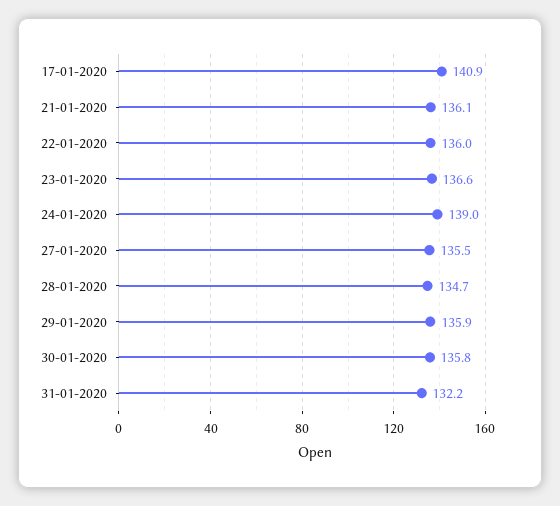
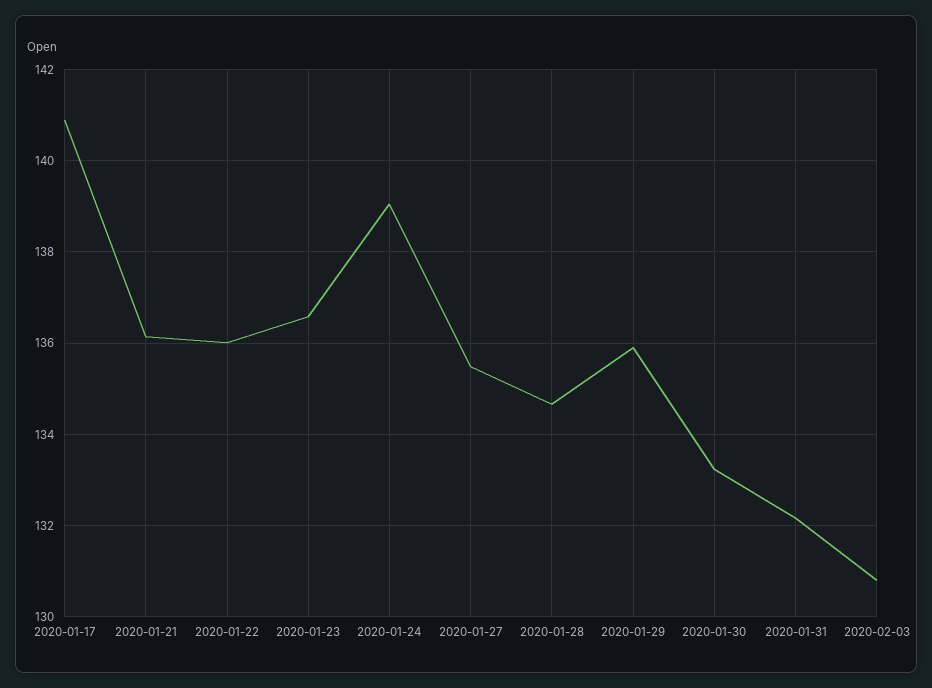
30-01-2020: 135.8 -> 133.2
2020-02-03: none -> 130.8

